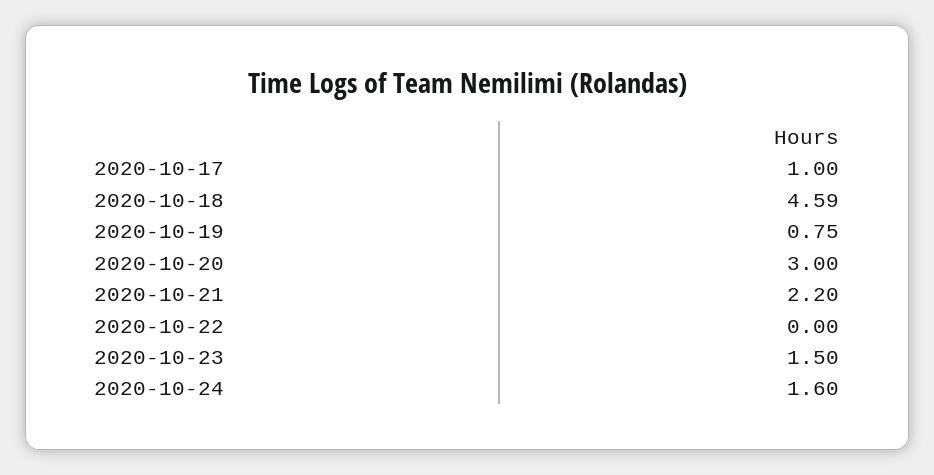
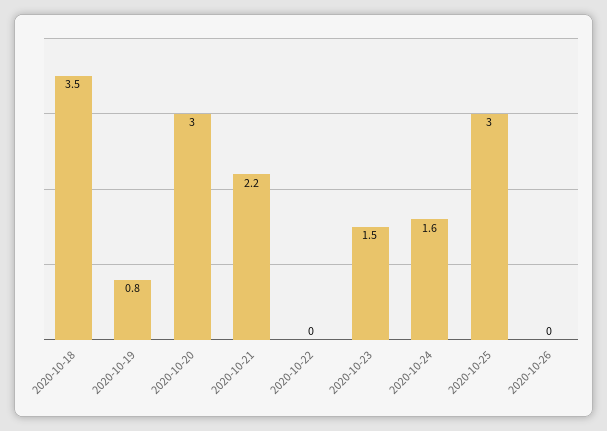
2020-10-17: 1 -> none
2020-10-18: 4.59 -> 3.5
2020-10-25: none -> 3
2020-10-26: none -> 0

